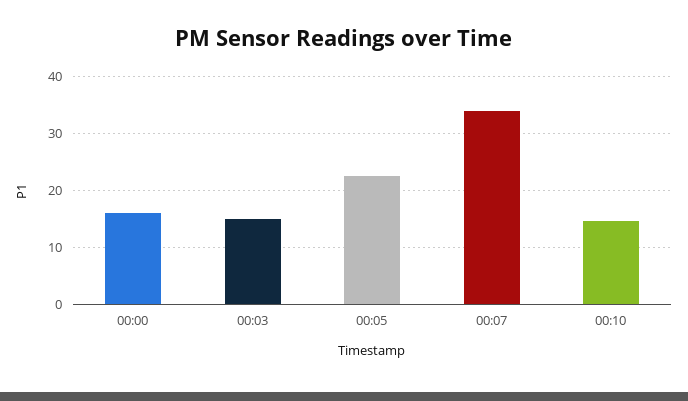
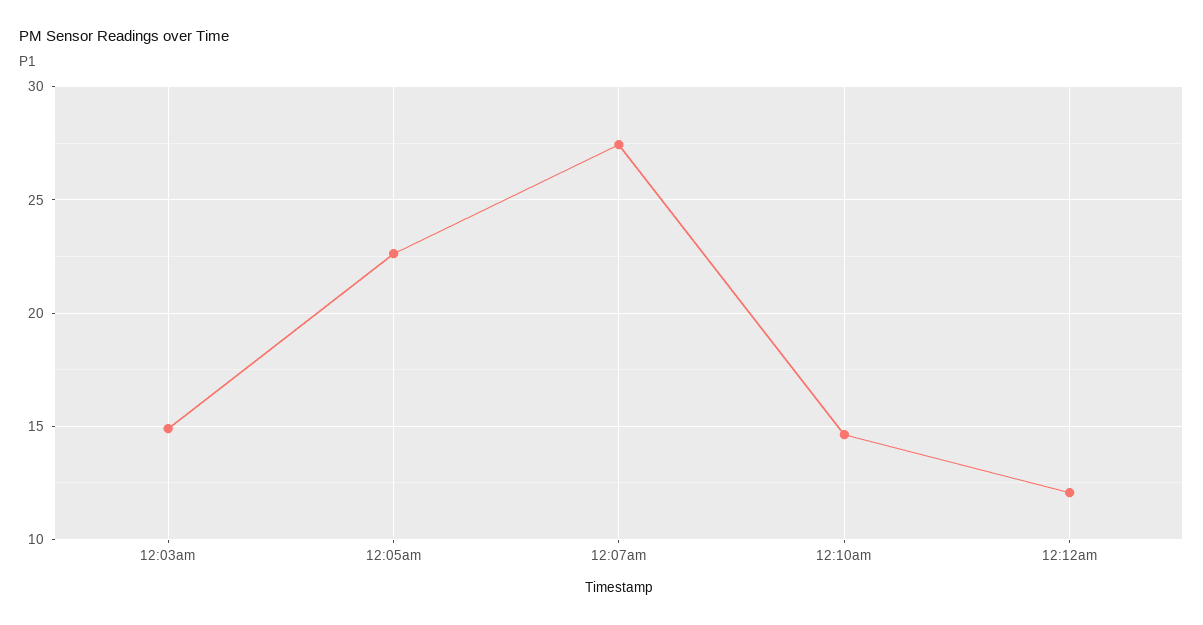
00:00: 16 -> none
00:07: 34 -> 27.5
12:12am: none -> 12

